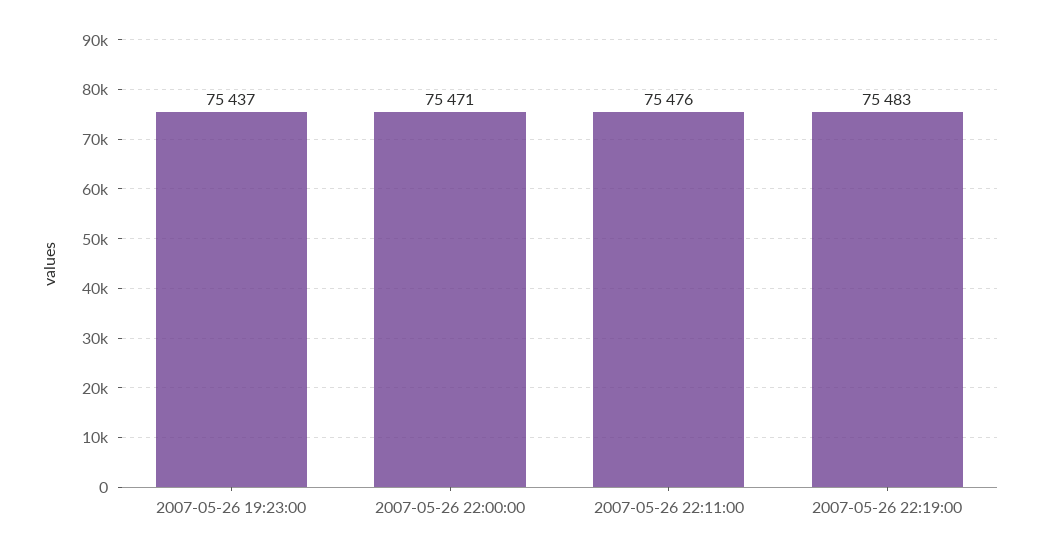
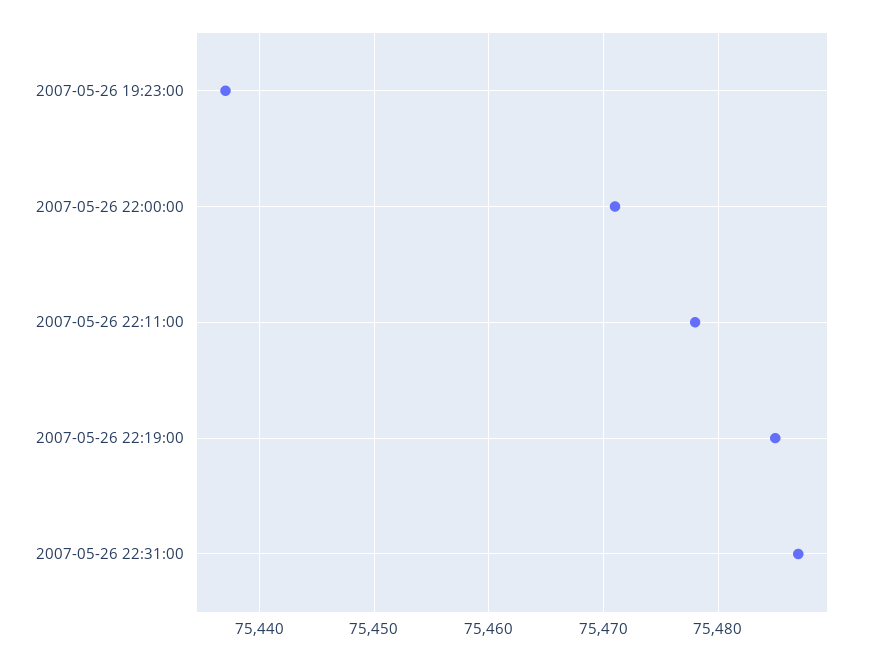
2007-05-26 22:11:00: 75476 -> 75478
2007-05-26 22:19:00: 75483 -> 75485
2007-05-26 22:31:00: none -> 75487

